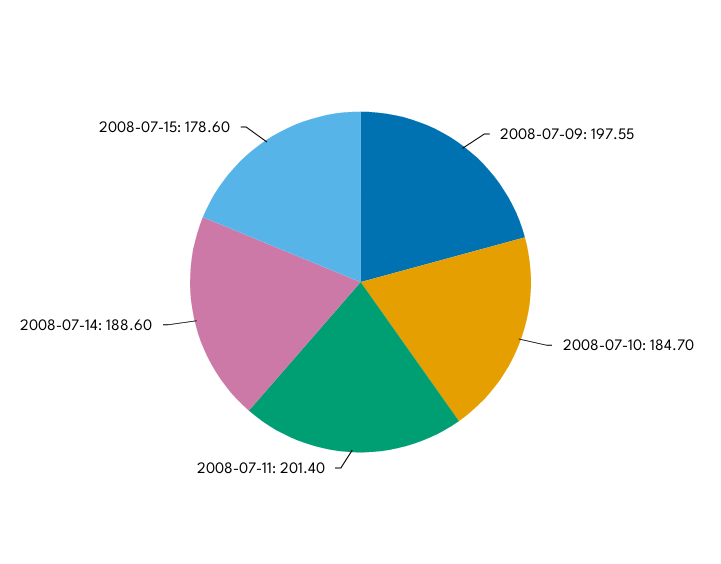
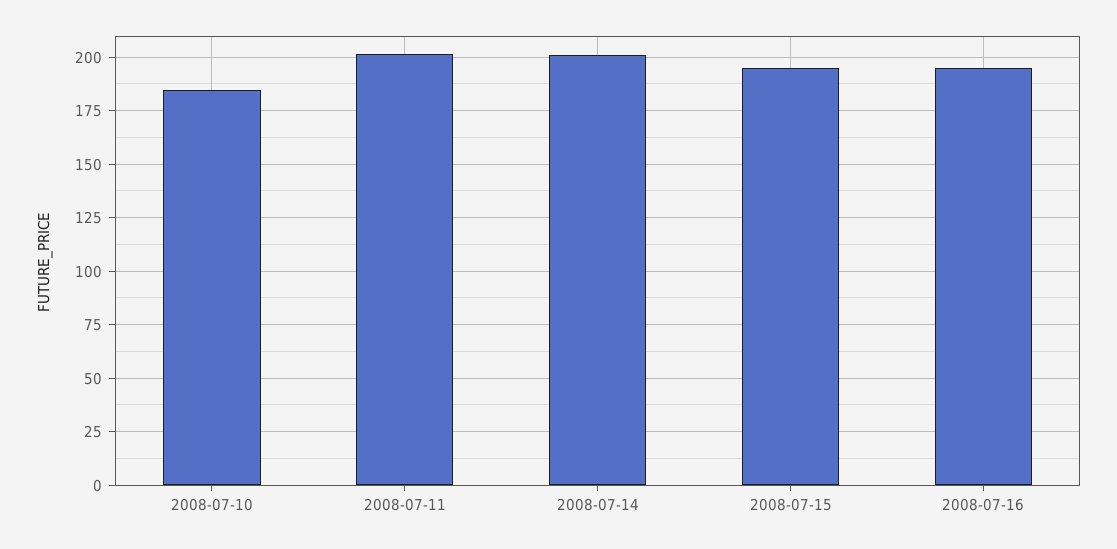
2008-07-09: 197.55 -> none
2008-07-14: 188.6 -> 200
2008-07-15: 178.6 -> 195
2008-07-16: none -> 195

